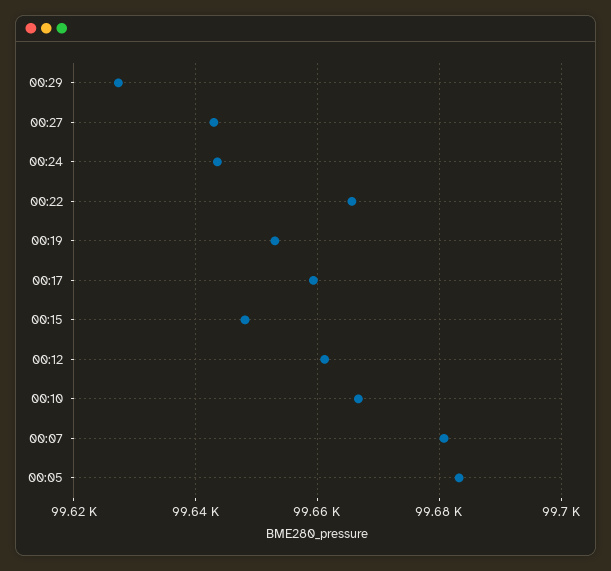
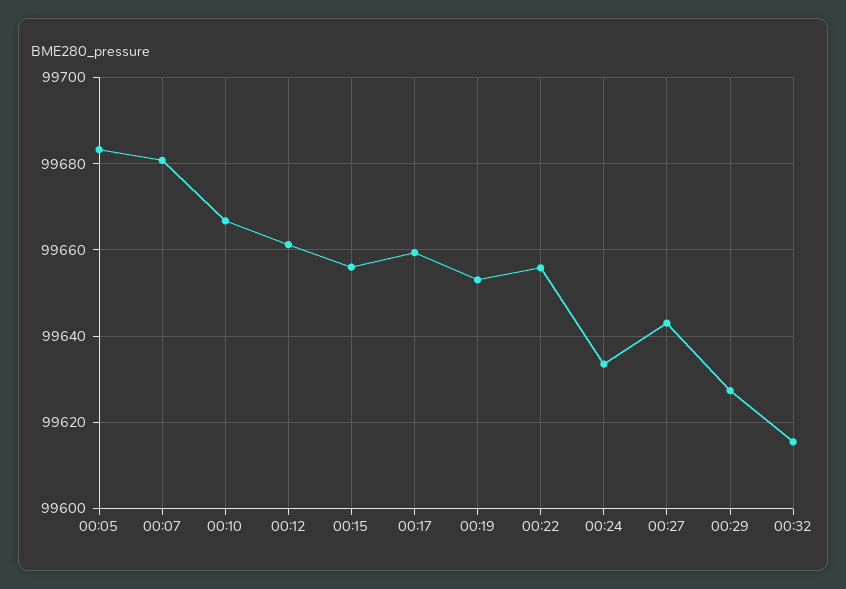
00:24: 99644 -> 99634
00:22: 99666 -> 99656
00:15: 99648 -> 99656
00:32: none -> 99616

